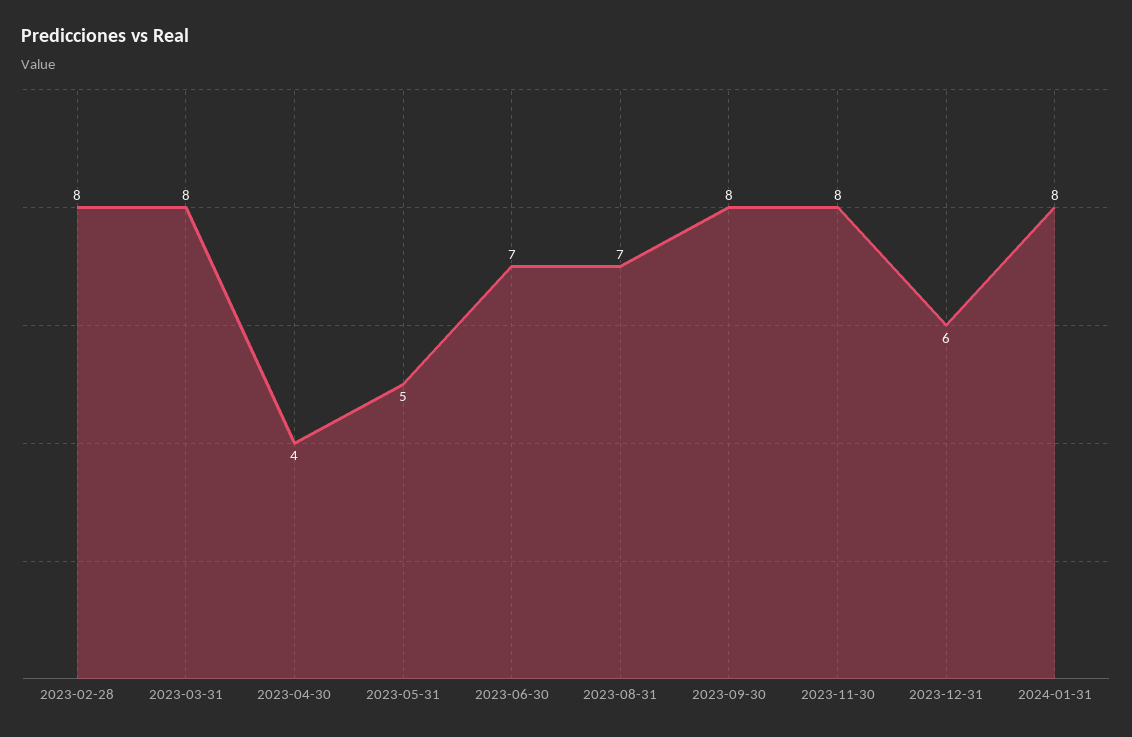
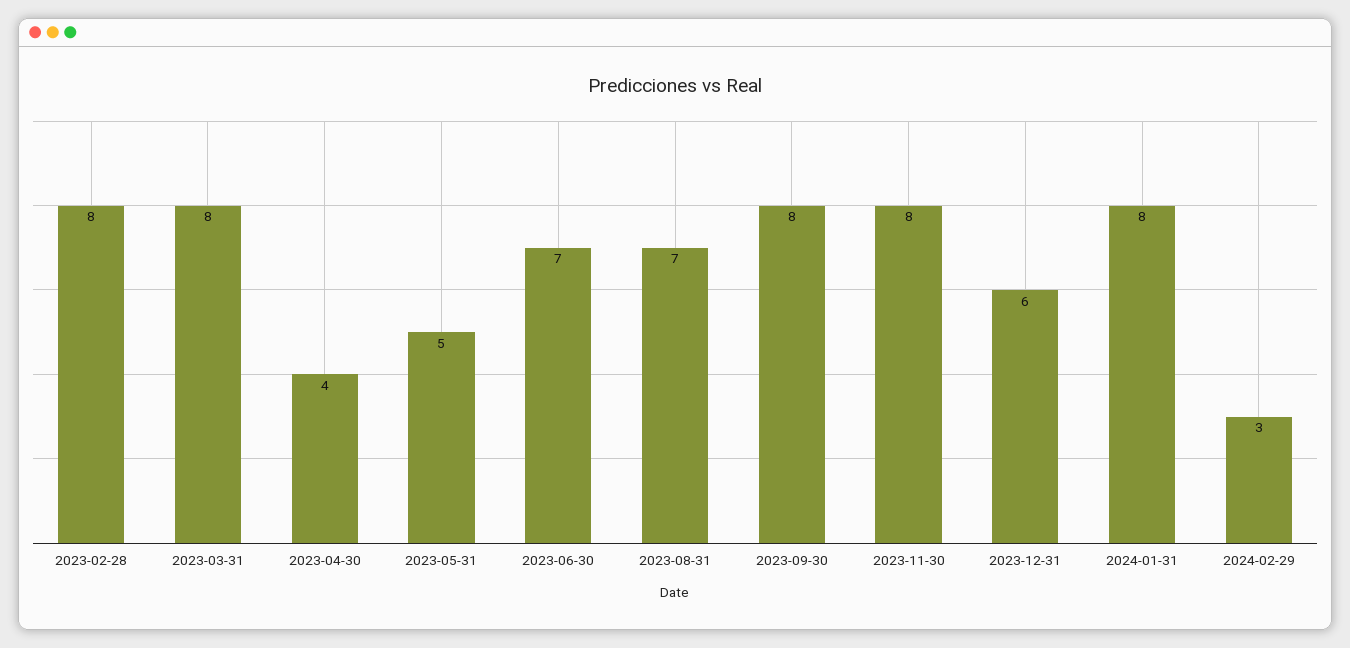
2024-02-29: none -> 3

